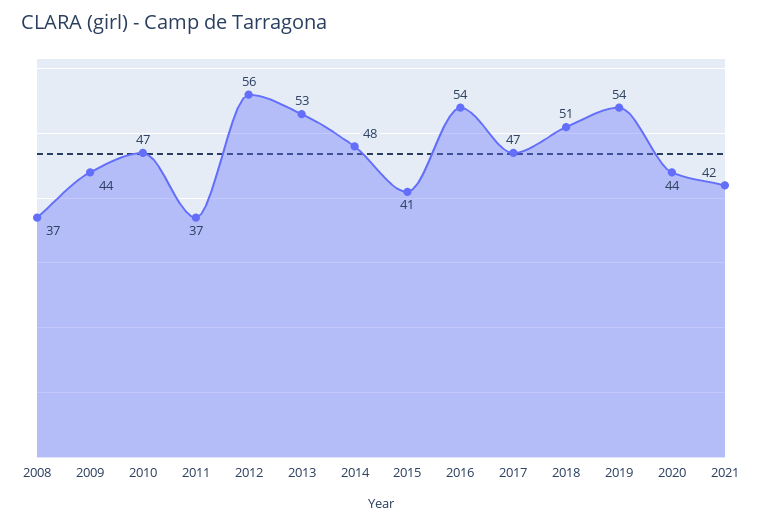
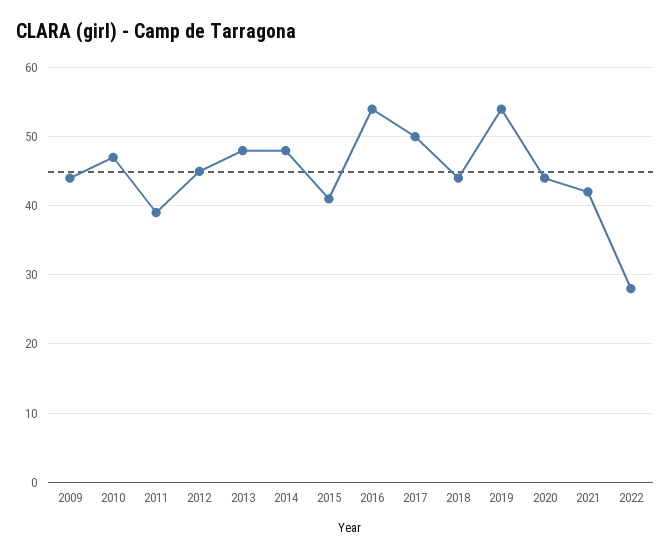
2008: 37 -> none
2011: 37 -> 39
2012: 56 -> 45
2013: 53 -> 48
2017: 47 -> 50
2018: 51 -> 44
2022: none -> 28

